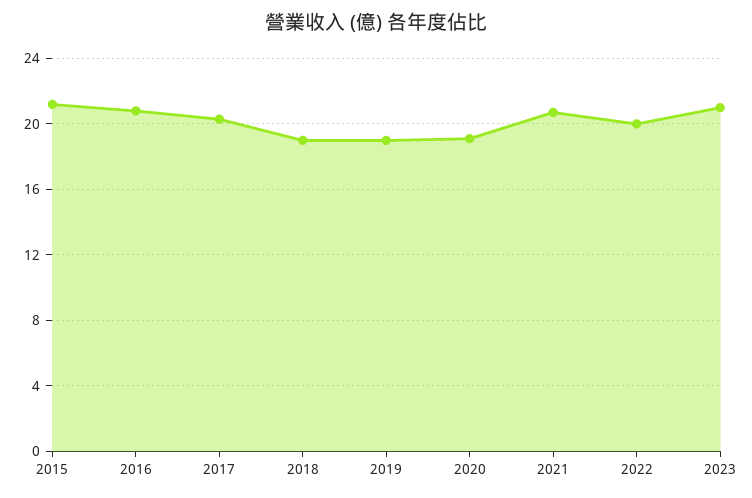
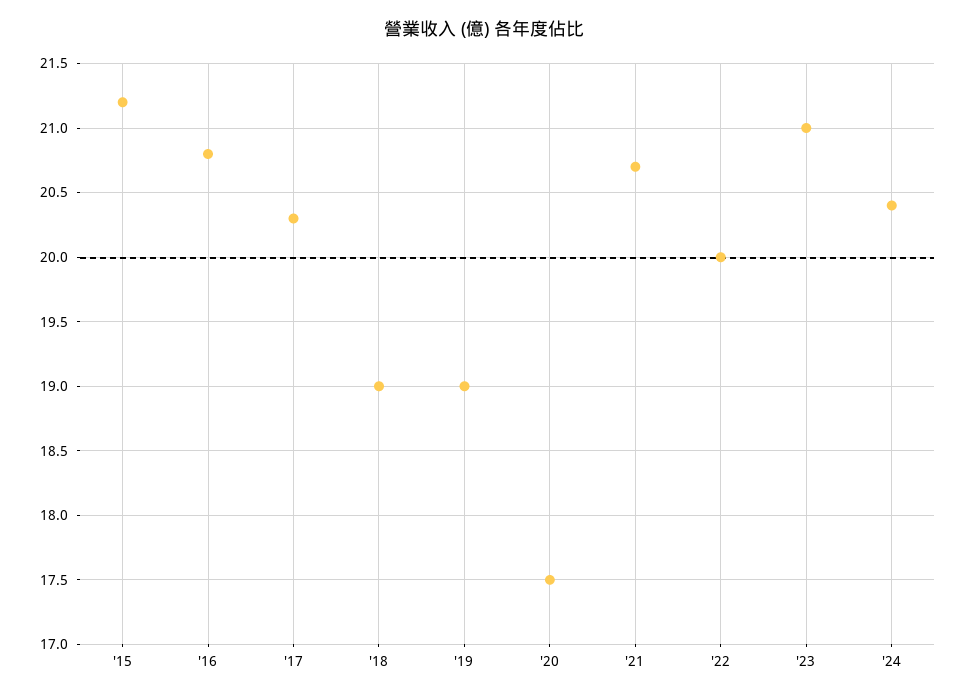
2020: 19 -> 17.5
'24: none -> 20.4

